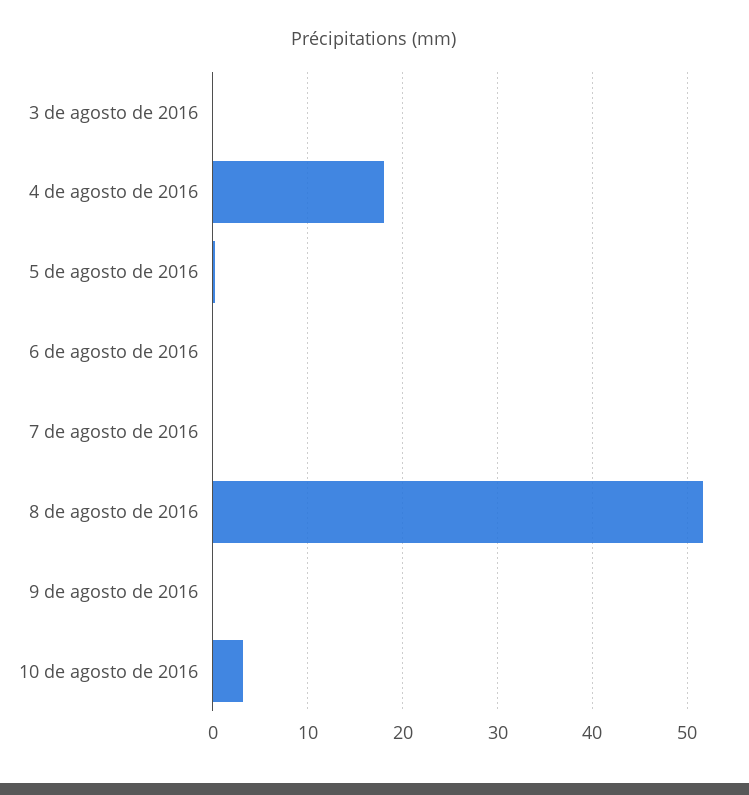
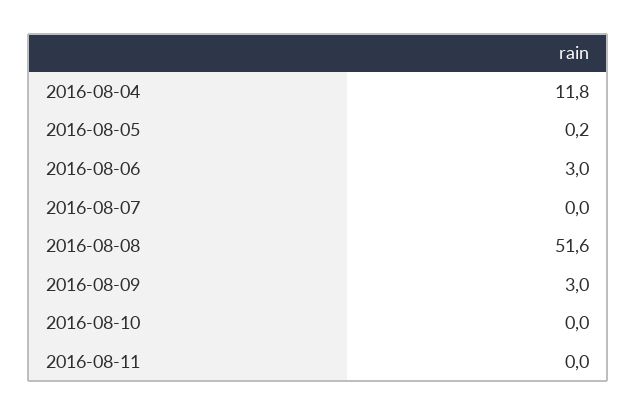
3 de agosto de 2016: 0 -> none
4 de agosto de 2016: 18 -> 11.8
6 de agosto de 2016: 0 -> 3
9 de agosto de 2016: 0 -> 3
10 de agosto de 2016: 3 -> 0
2016-08-11: none -> 0

